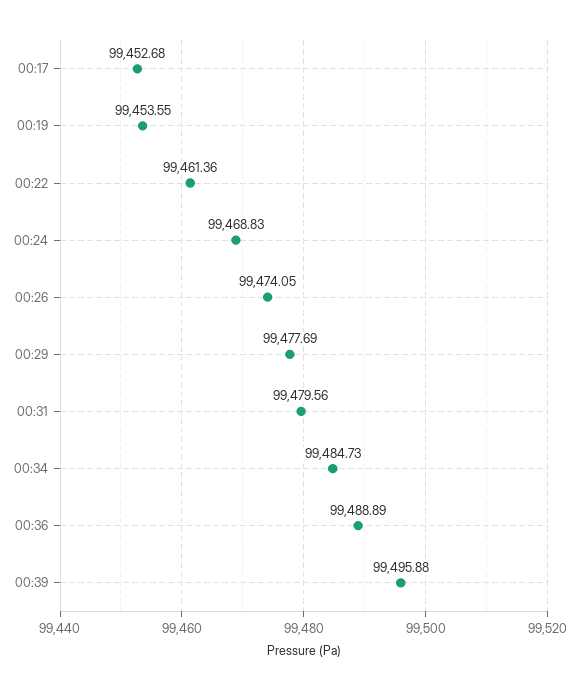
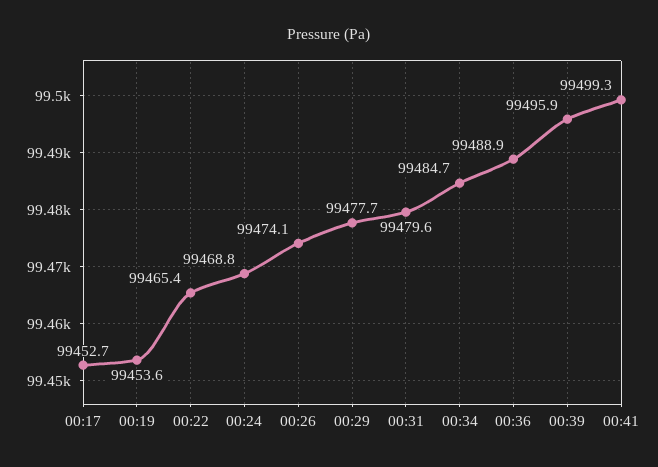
00:22: 99461.36 -> 99465.4
00:41: none -> 99499.3

